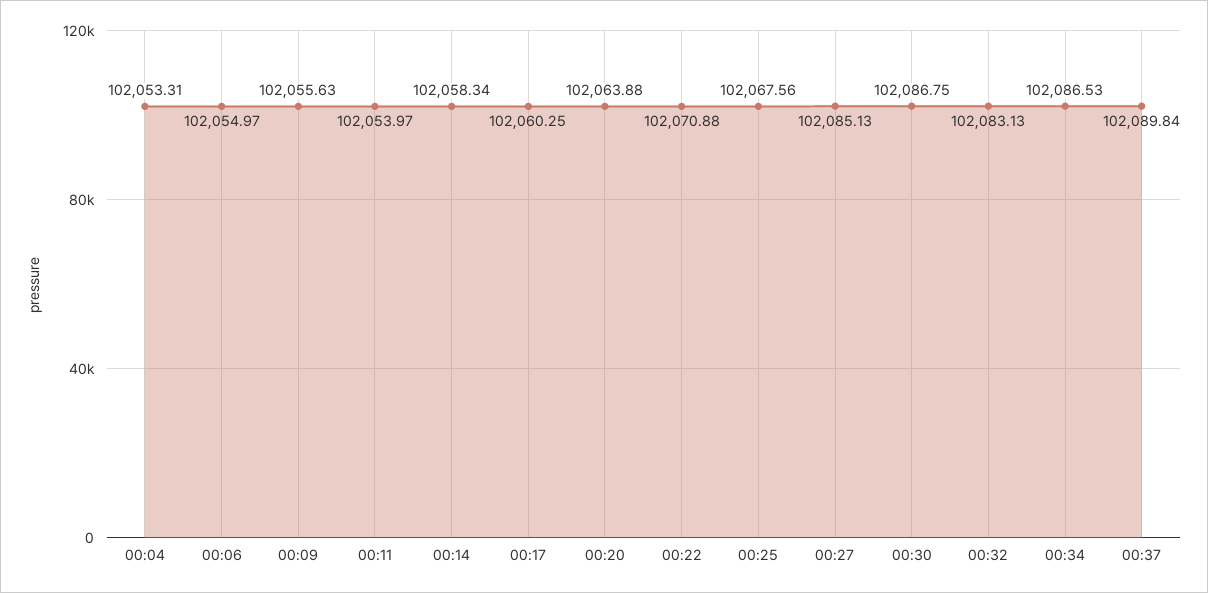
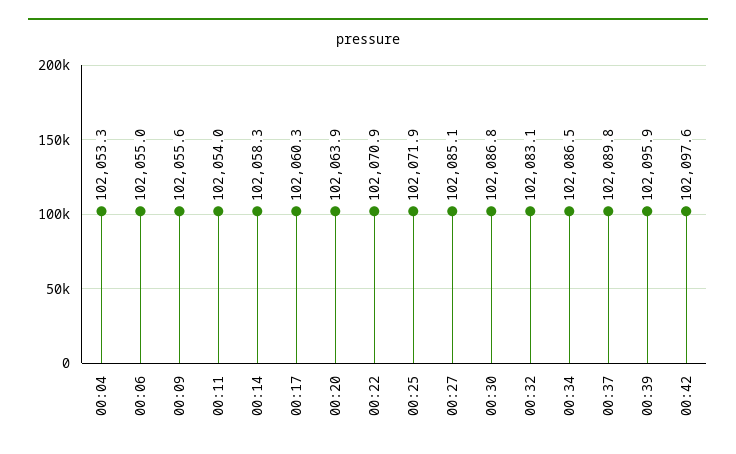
00:25: 102067.56 -> 102071.9
00:39: none -> 102095.9
00:42: none -> 102097.6

